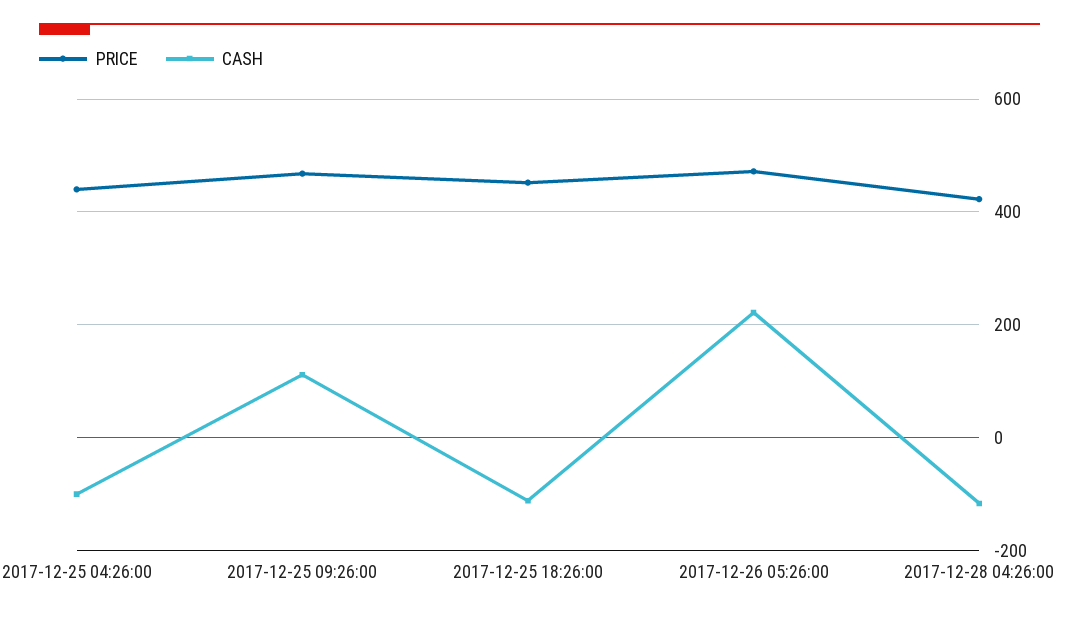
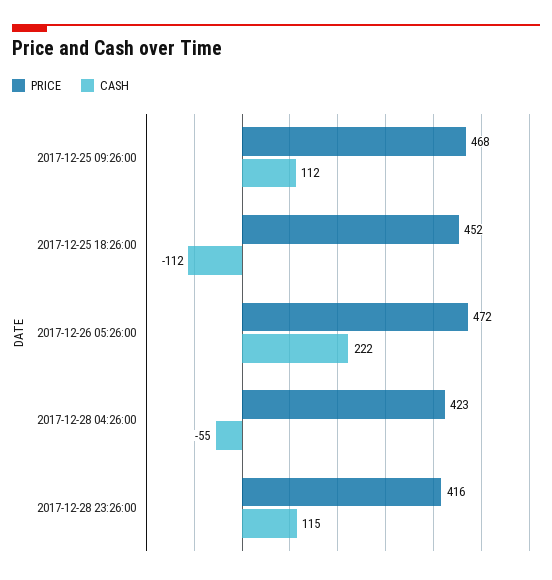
PRICE, 2017-12-25 04:26:00: 440 -> none
CASH, 2017-12-25 04:26:00: -100 -> none
CASH, 2017-12-28 04:26:00: -120 -> -55
PRICE, 2017-12-28 23:26:00: none -> 416
CASH, 2017-12-28 23:26:00: none -> 115

